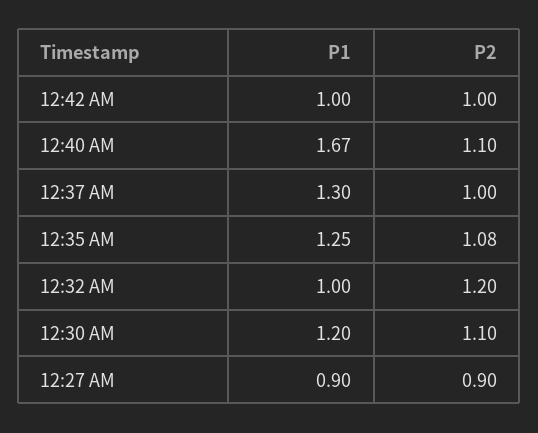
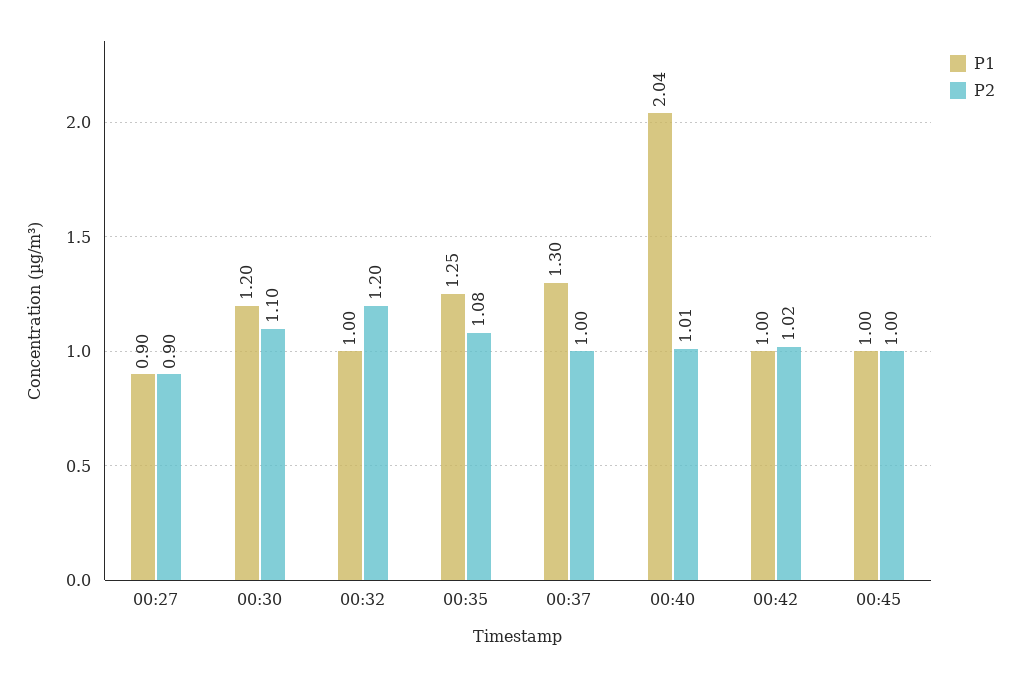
P2, 12:42 AM: 1 -> 1.02
P1, 12:40 AM: 1.67 -> 2.04
P2, 12:40 AM: 1.1 -> 1.01
P1, 00:45: none -> 1
P2, 00:45: none -> 1

